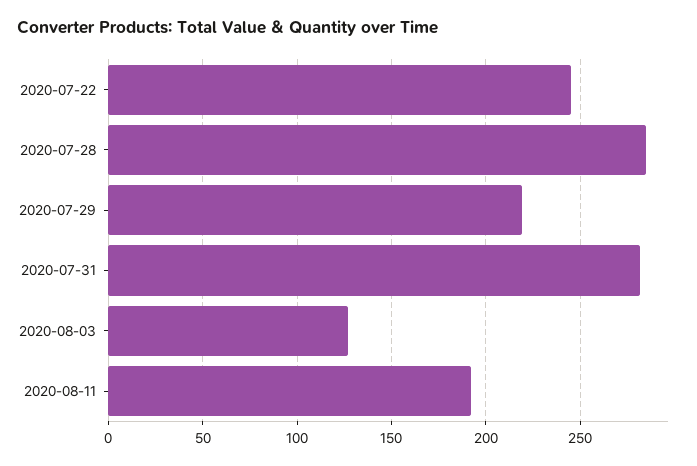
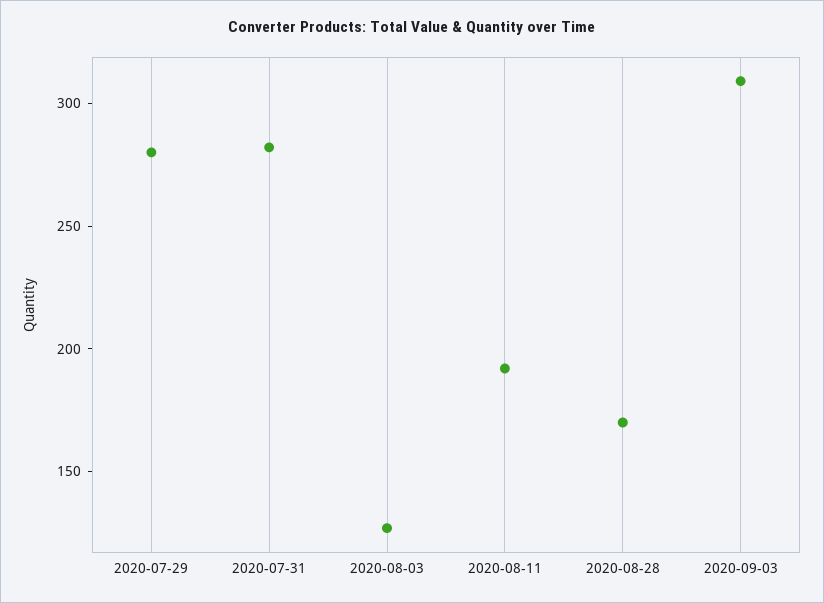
2020-07-22: 245 -> none
2020-07-28: 285 -> none
2020-07-29: 220 -> 280
2020-08-28: none -> 170
2020-09-03: none -> 310

